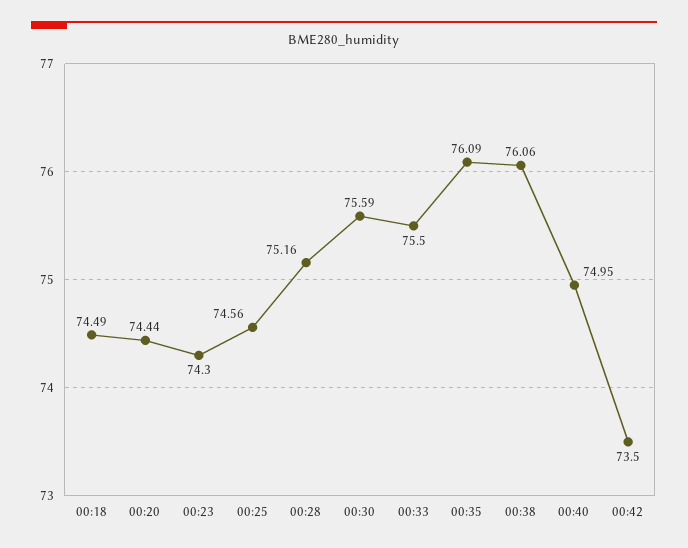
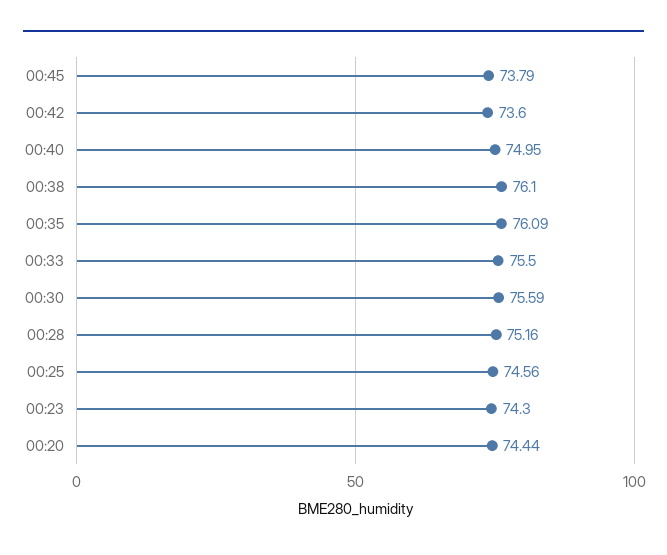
00:18: 74.49 -> none
00:38: 76.06 -> 76.1
00:42: 73.5 -> 73.6
00:45: none -> 73.79

